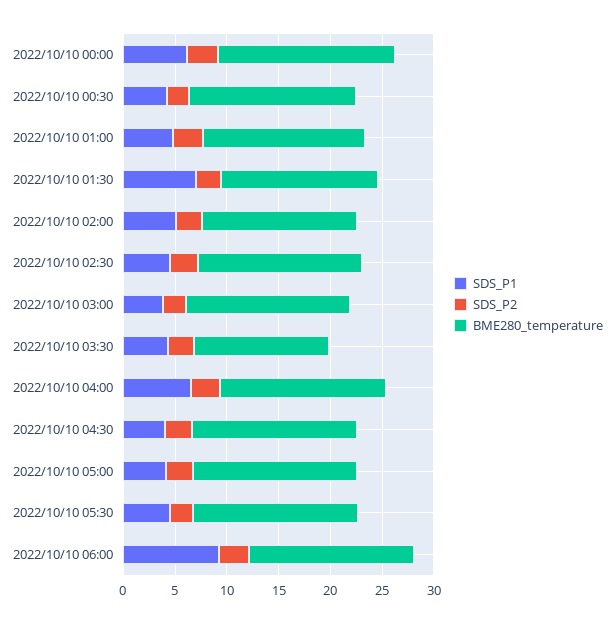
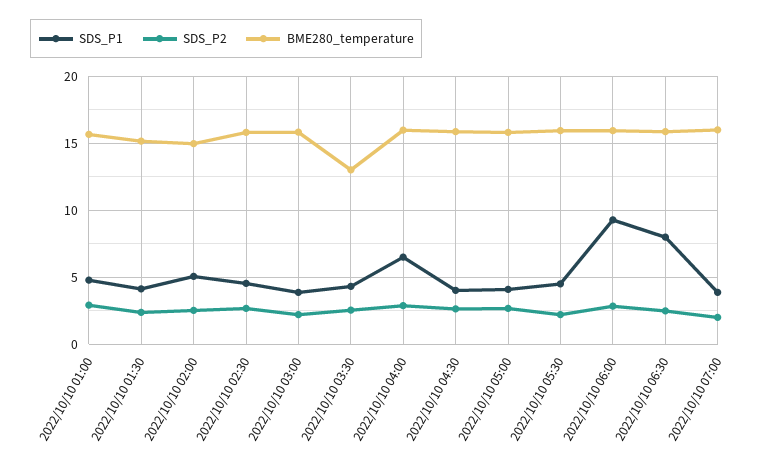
SDS_P1, 2022/10/10 00:00: 6 -> none
SDS_P2, 2022/10/10 00:00: 3 -> none
BME280_temperature, 2022/10/10 00:00: 17 -> none
SDS_P1, 2022/10/10 00:30: 4 -> none
SDS_P2, 2022/10/10 00:30: 2 -> none
BME280_temperature, 2022/10/10 00:30: 16 -> none
SDS_P1, 2022/10/10 01:30: 7 -> 4
SDS_P1, 2022/10/10 06:30: none -> 8
SDS_P2, 2022/10/10 06:30: none -> 2.5
BME280_temperature, 2022/10/10 06:30: none -> 16
SDS_P1, 2022/10/10 07:00: none -> 4
SDS_P2, 2022/10/10 07:00: none -> 2
BME280_temperature, 2022/10/10 07:00: none -> 16

